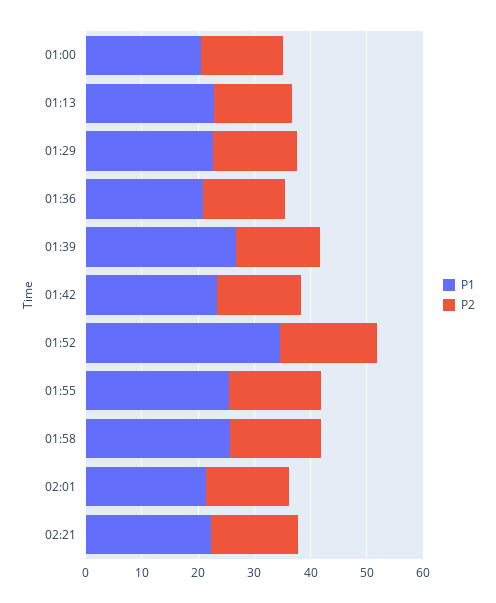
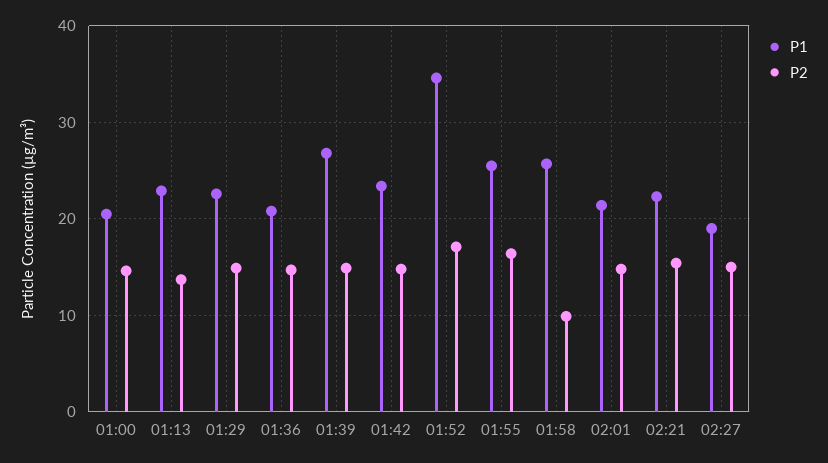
P2, 01:58: 16 -> 10
P1, 02:27: none -> 19
P2, 02:27: none -> 15

